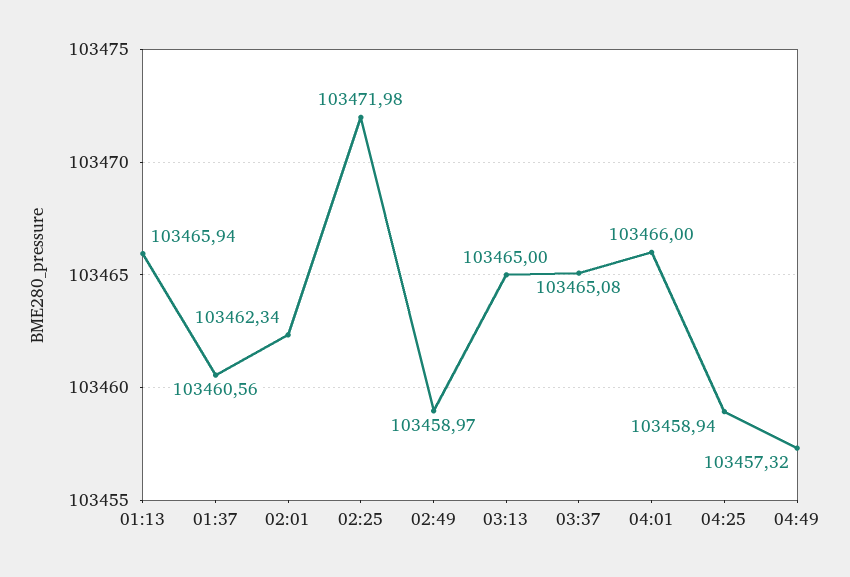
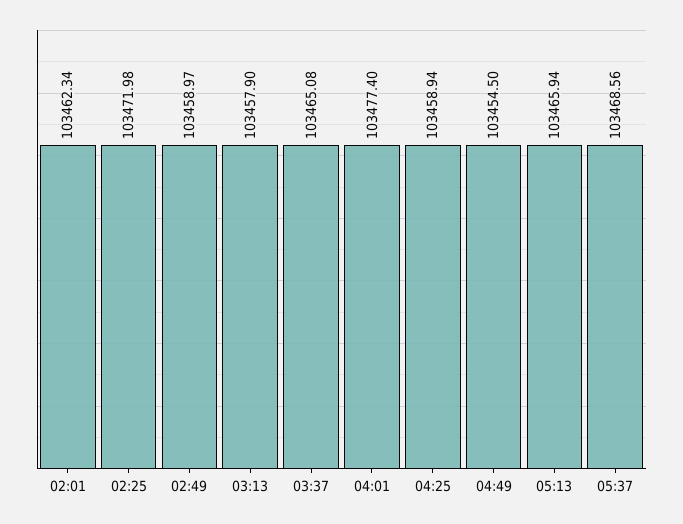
01:13: 103465.94 -> none
01:37: 103460.56 -> none
03:13: 103465 -> 103457.9
04:01: 103466 -> 103477.4
04:49: 103457.32 -> 103454.5
05:13: none -> 103465.94
05:37: none -> 103468.56

